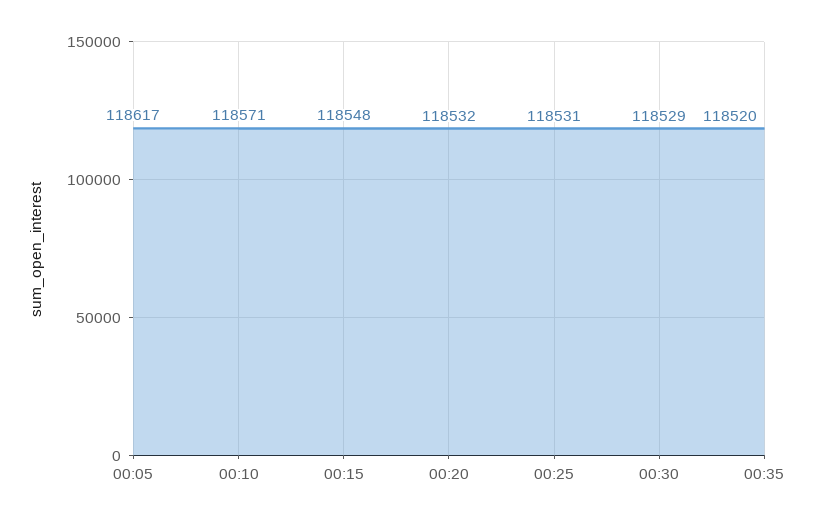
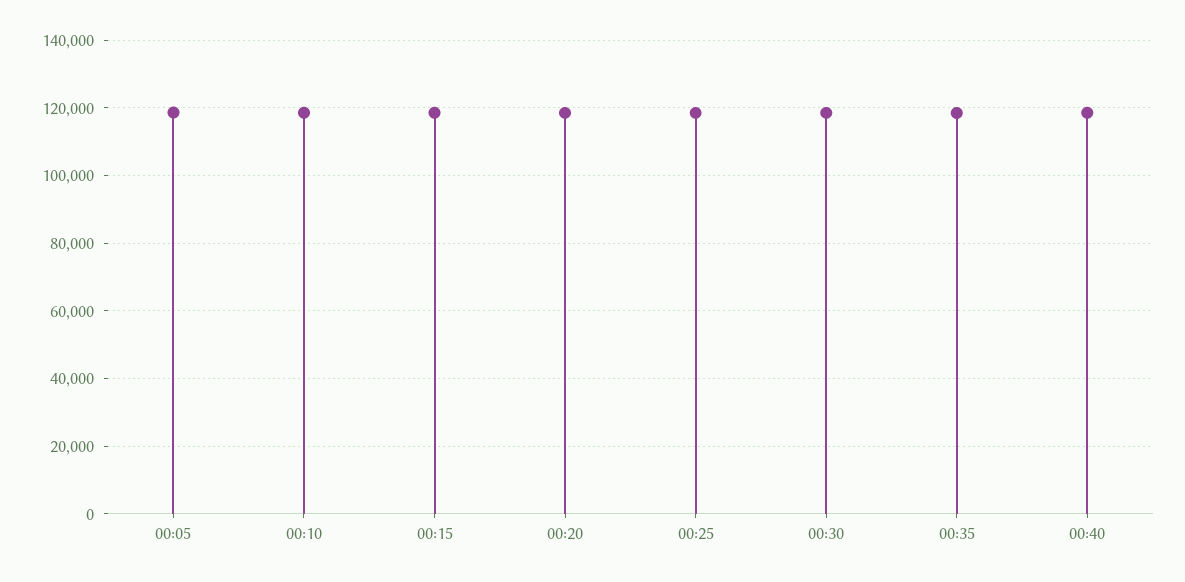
00:40: none -> 118000

